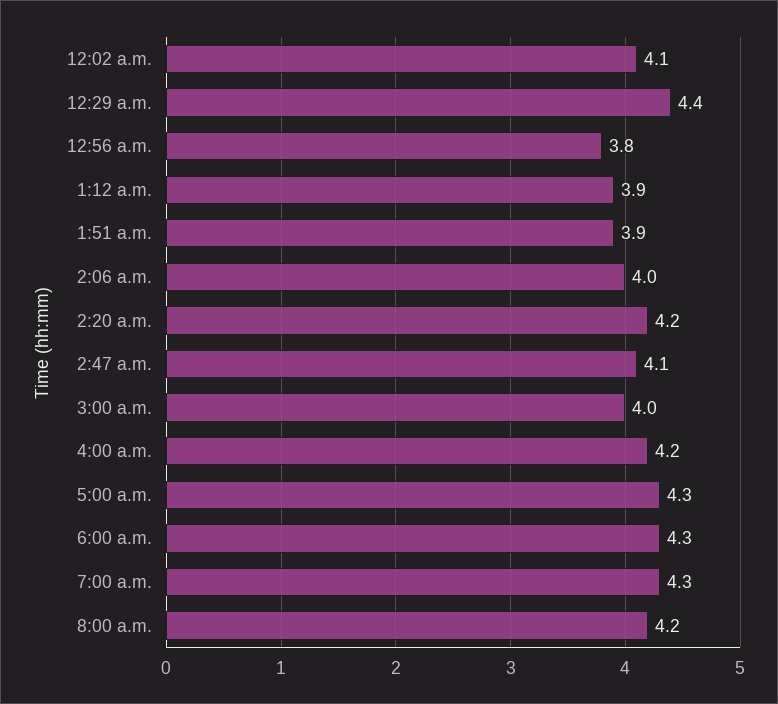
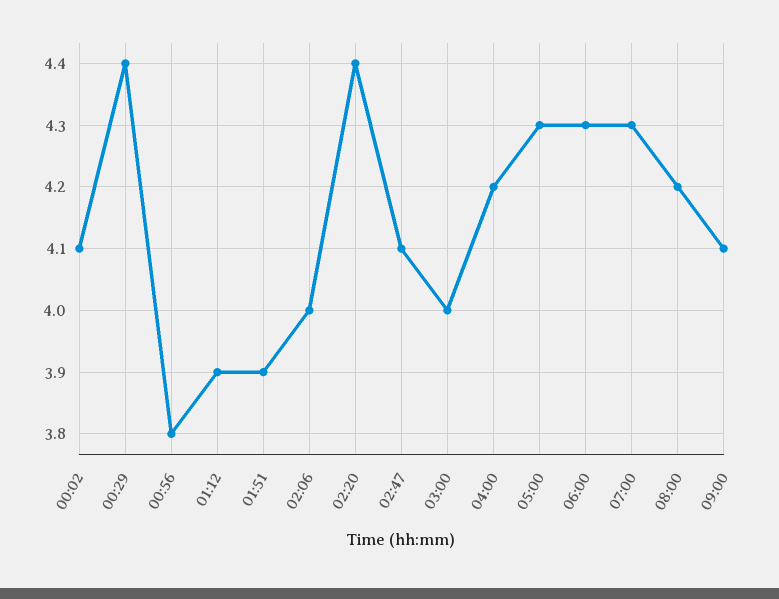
2:20 a.m.: 4.2 -> 4.4
09:00: none -> 4.1

